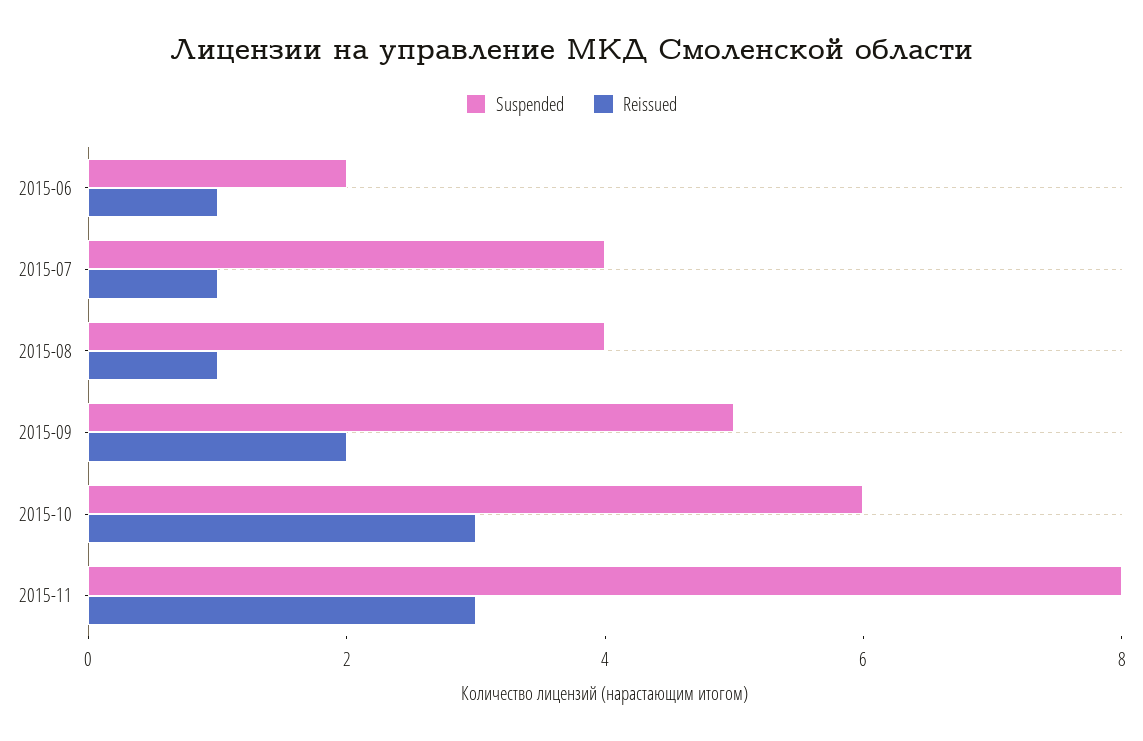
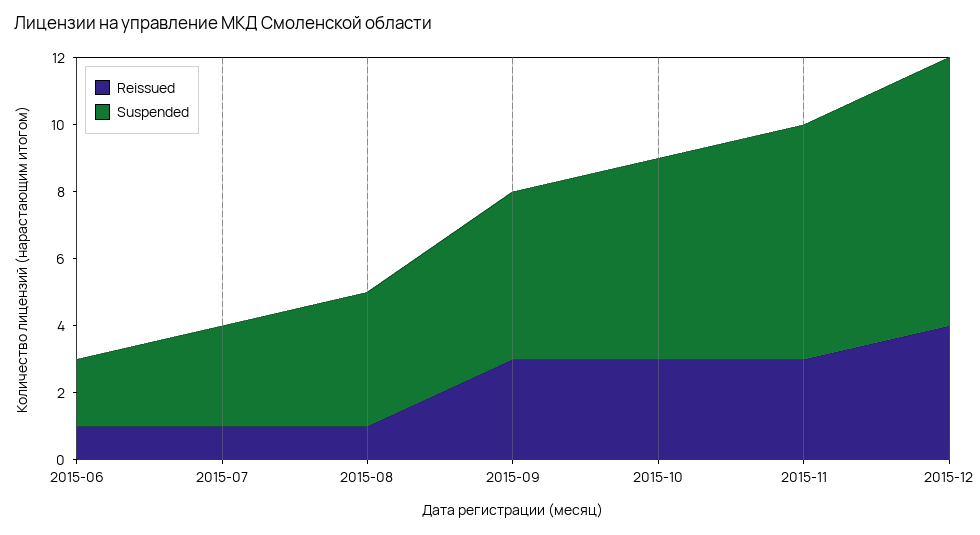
Suspended, 2015-07: 4 -> 3
Reissued, 2015-09: 2 -> 3
Suspended, 2015-11: 8 -> 7
Reissued, 2015-12: none -> 4
Suspended, 2015-12: none -> 8

